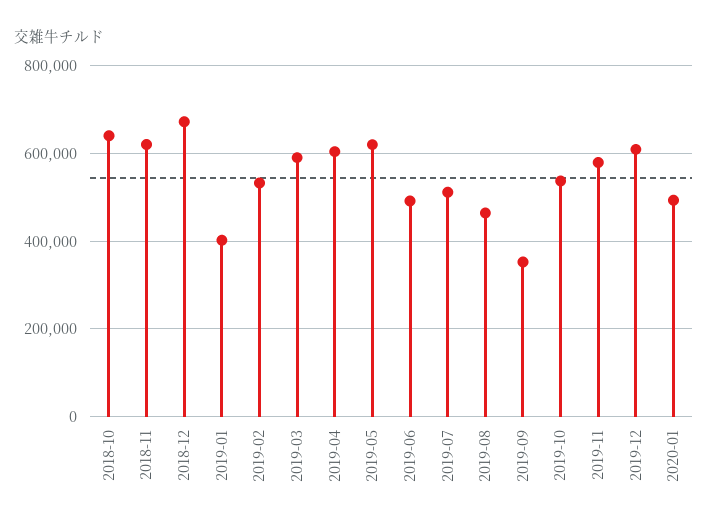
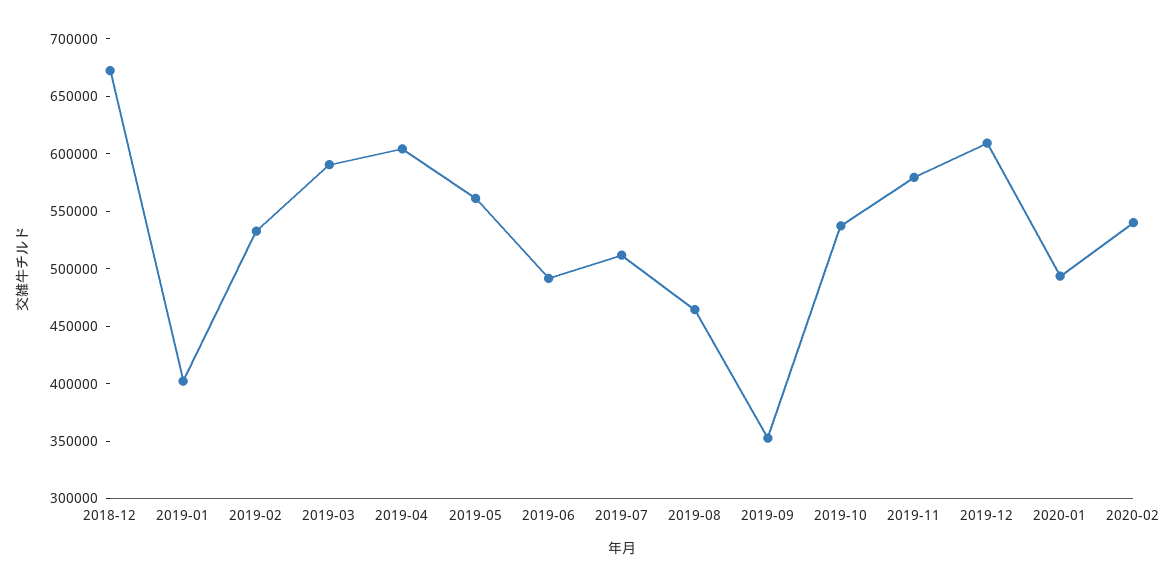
2018-10: 640000 -> none
2018-11: 620000 -> none
2019-05: 620000 -> 560000
2020-02: none -> 540000

